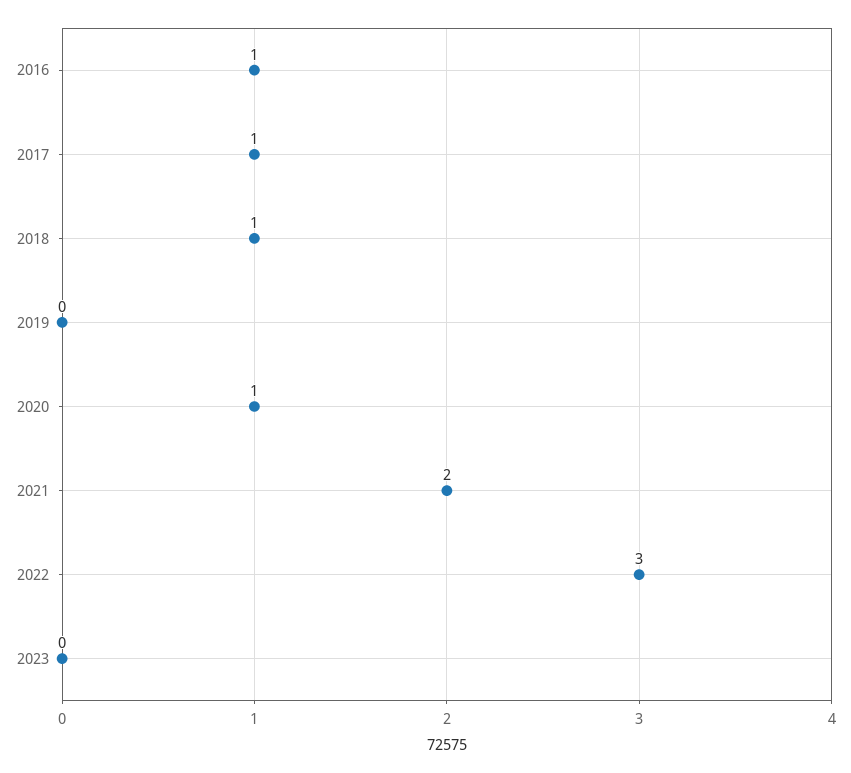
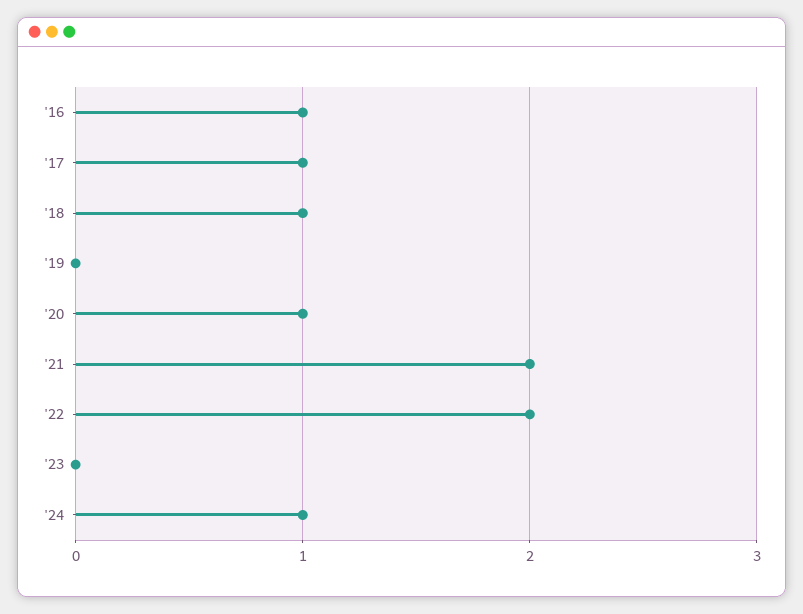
2022: 3 -> 2
'24: none -> 1

